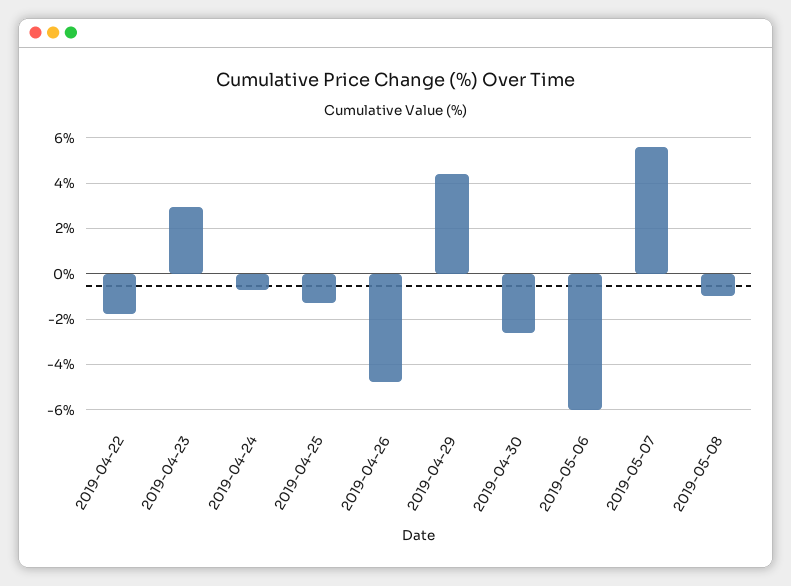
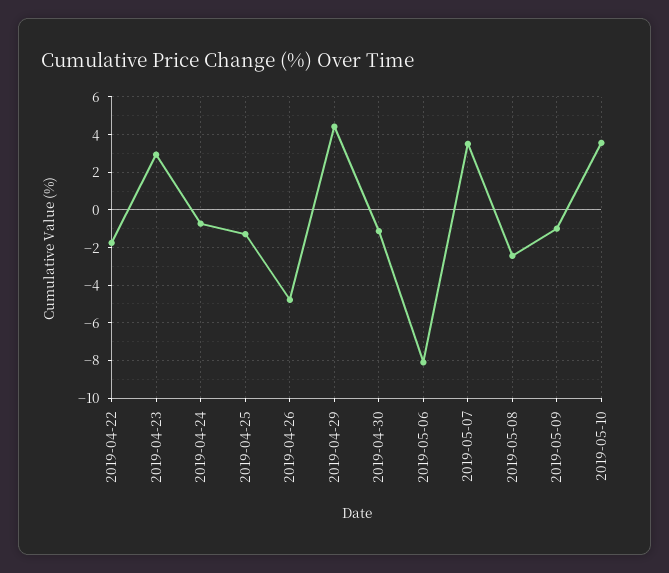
2019-04-30: -2.5 -> -1
2019-05-06: -6 -> -8
2019-05-07: 5.5 -> 3.5
2019-05-08: -1 -> -2.5
2019-05-09: none -> -1
2019-05-10: none -> 3.5

